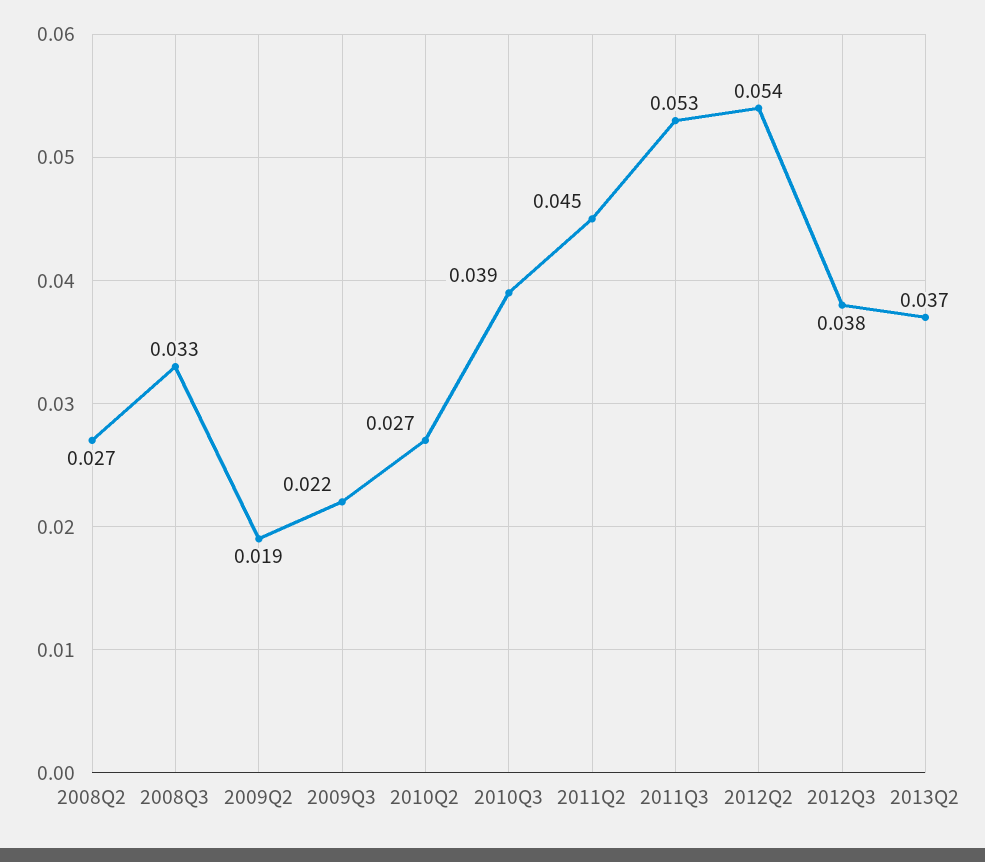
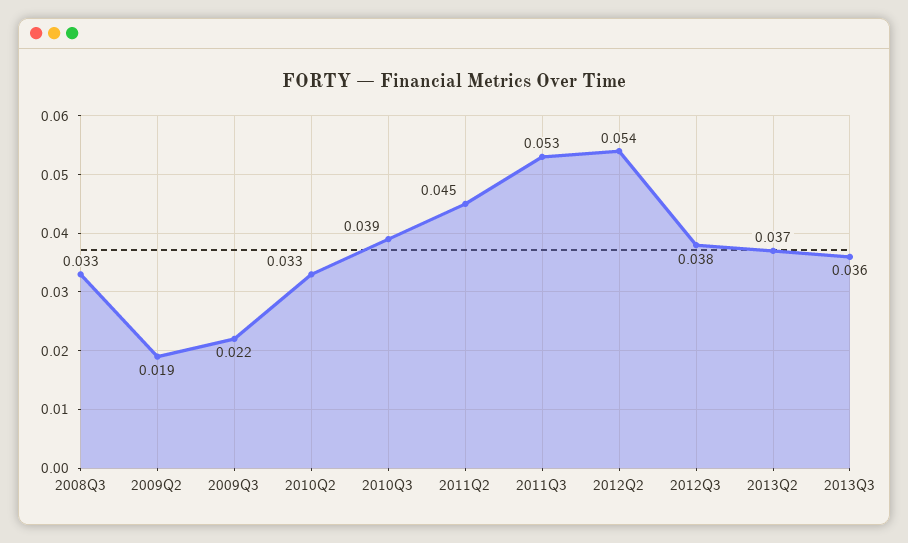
2008Q2: 0.027 -> none
2010Q2: 0.027 -> 0.033
2013Q3: none -> 0.036

